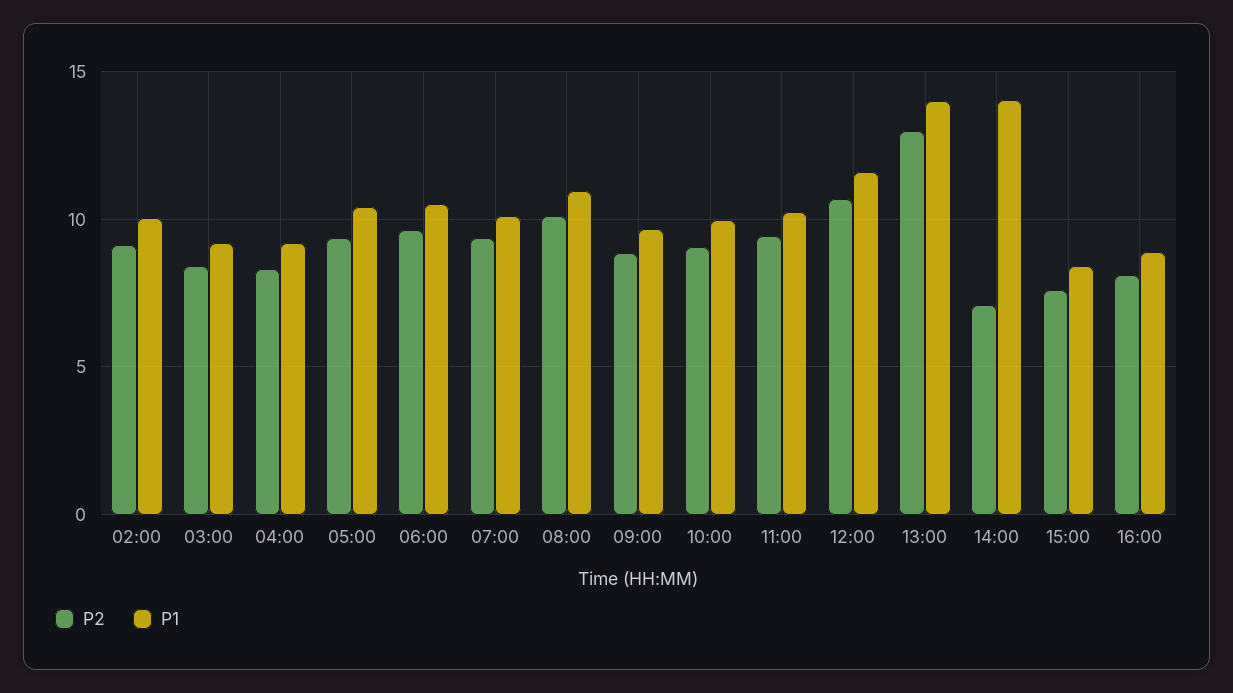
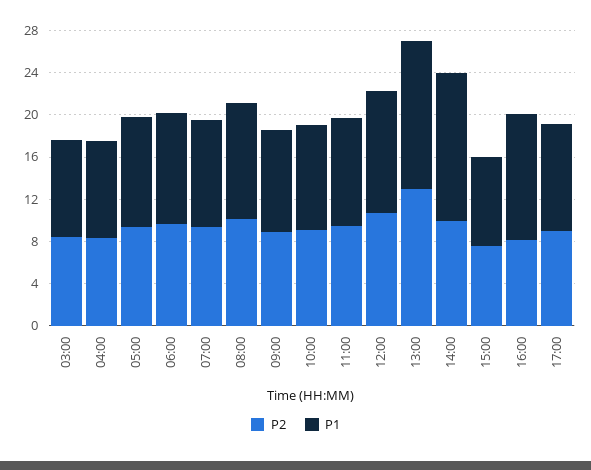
P2, 02:00: 9 -> none
P1, 02:00: 10 -> none
P2, 14:00: 7 -> 10
P1, 16:00: 9 -> 12
P2, 17:00: none -> 9
P1, 17:00: none -> 10

